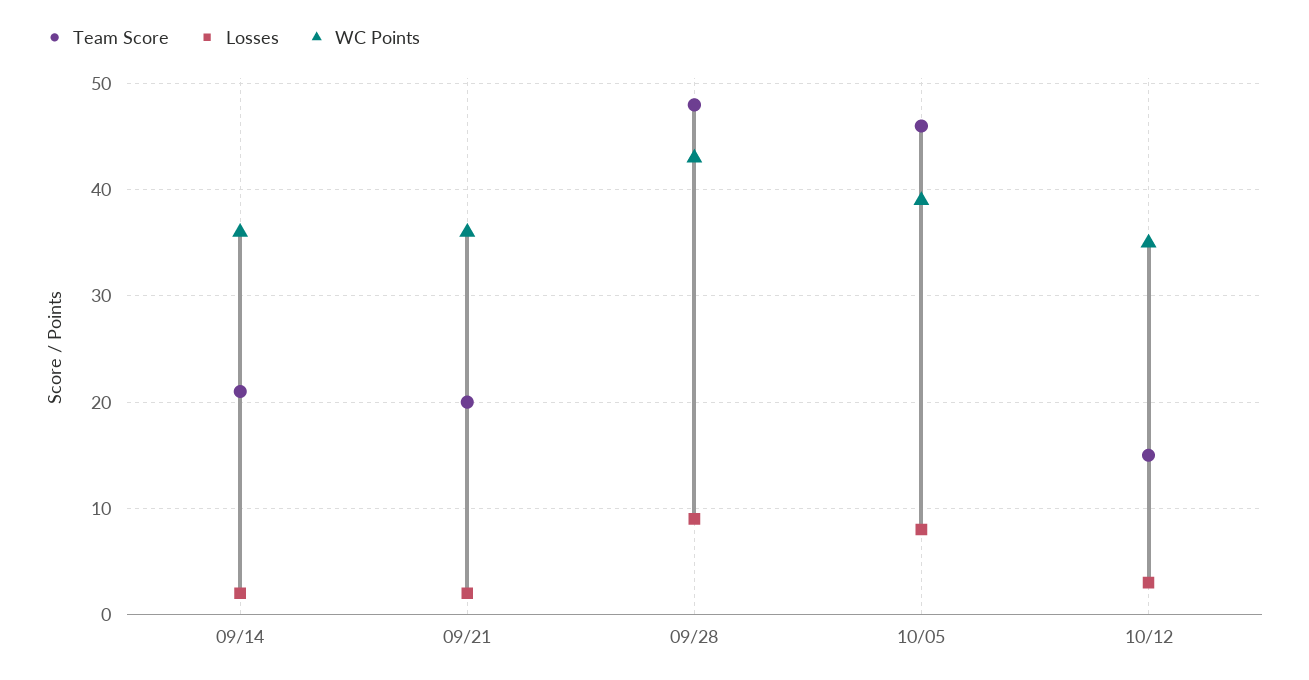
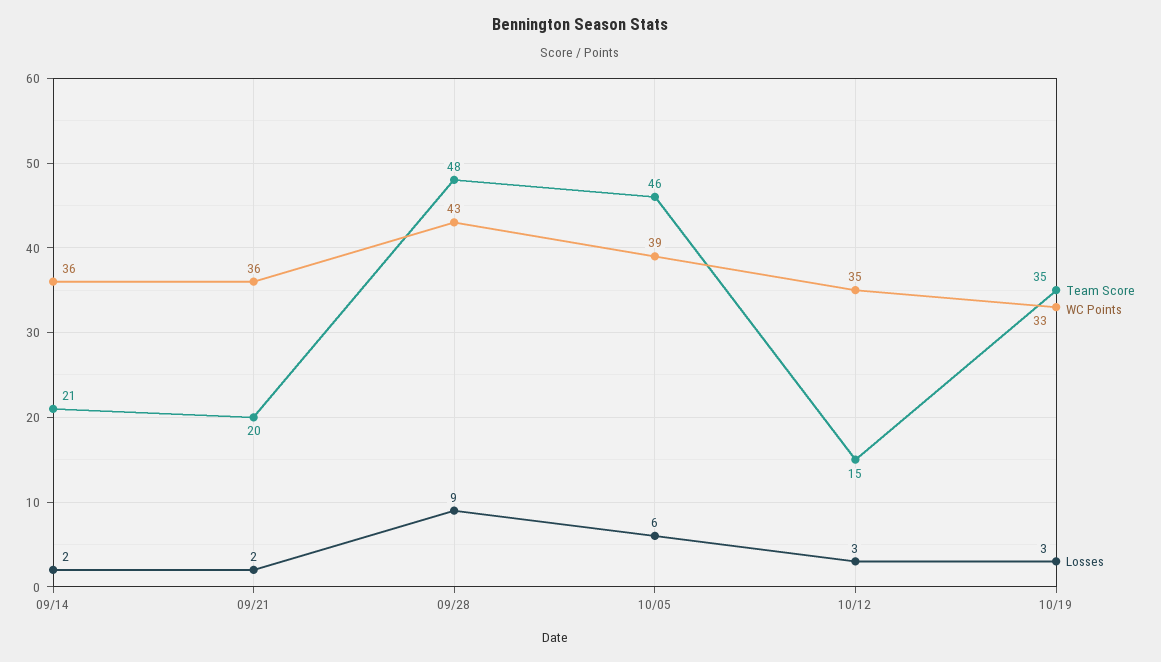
Losses, 10/05: 8 -> 6
Team Score, 10/19: none -> 35
WC Points, 10/19: none -> 33
Losses, 10/19: none -> 3

